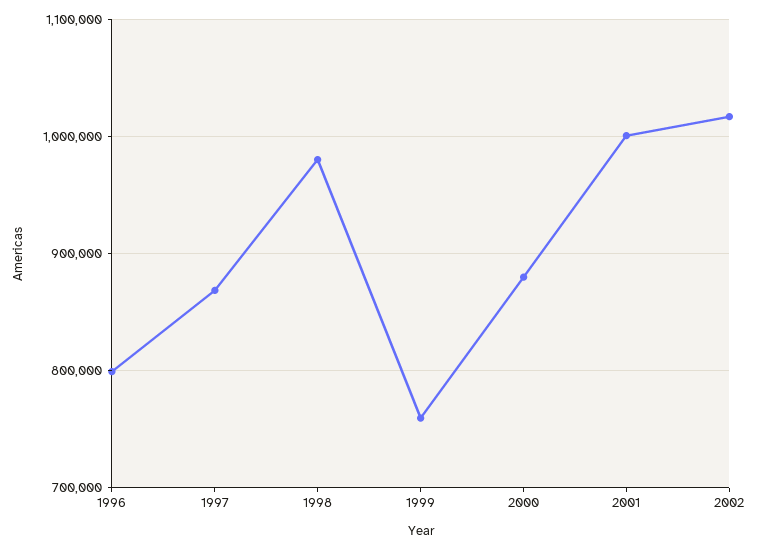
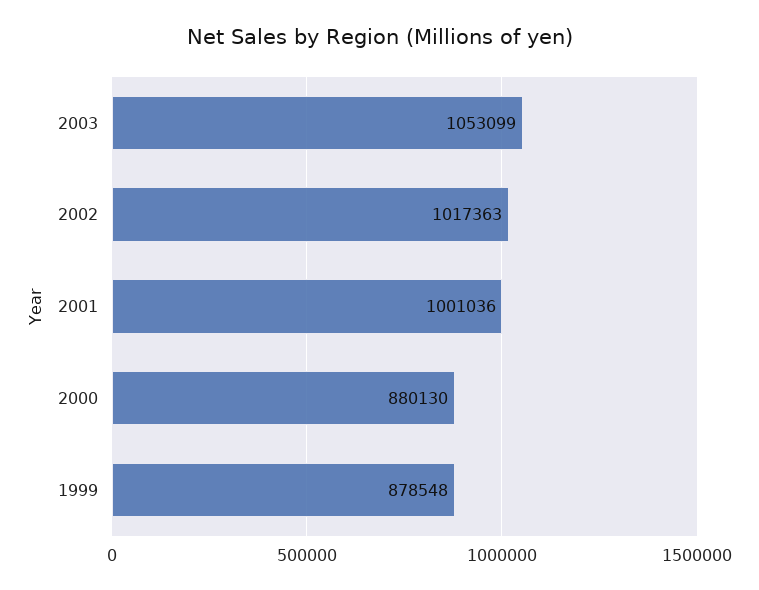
1996: 800000 -> none
1997: 870000 -> none
1998: 980000 -> none
1999: 760000 -> 878548
2003: none -> 1053099

